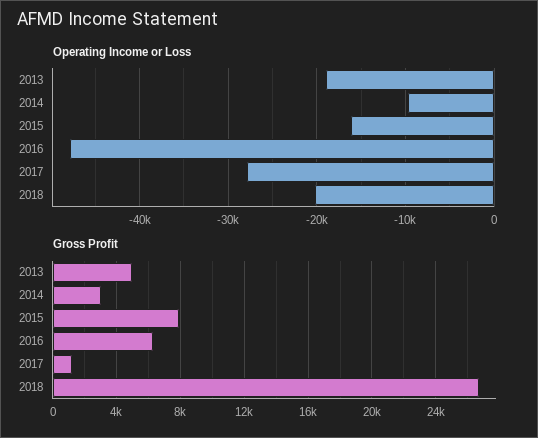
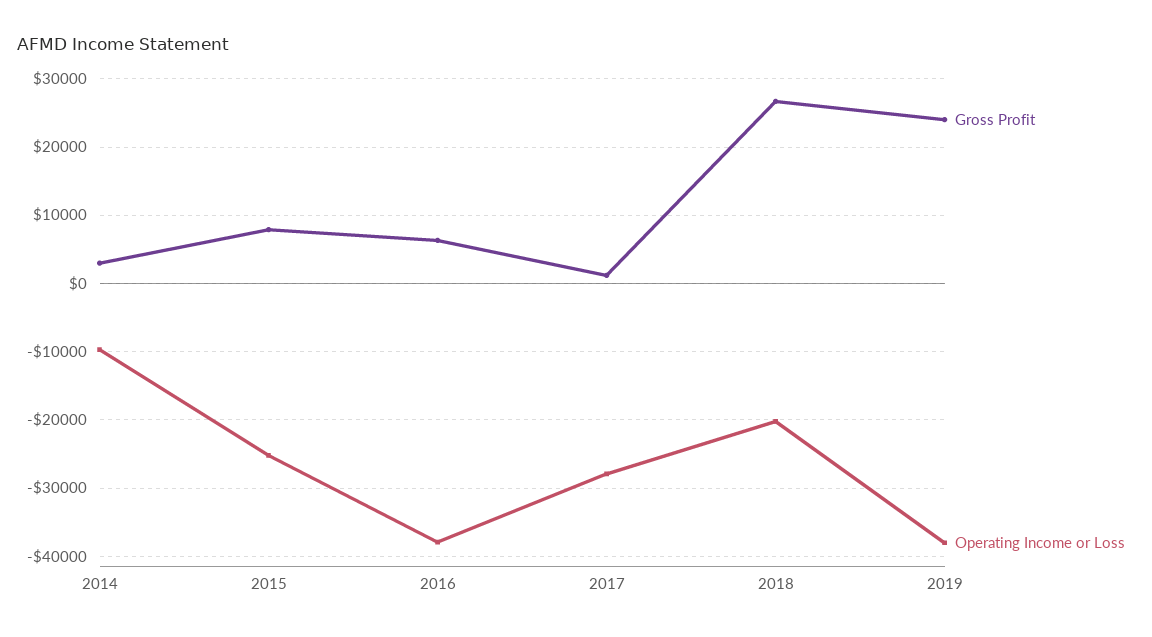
Operating Income or Loss, 2013: -19000 -> none
Operating Income or Loss, 2015: -16000 -> -25000
Operating Income or Loss, 2016: -48000 -> -38000
Gross Profit, 2013: 5000 -> none
Gross Profit, 2019: none -> 24000
Operating Income or Loss, 2019: none -> -38000

